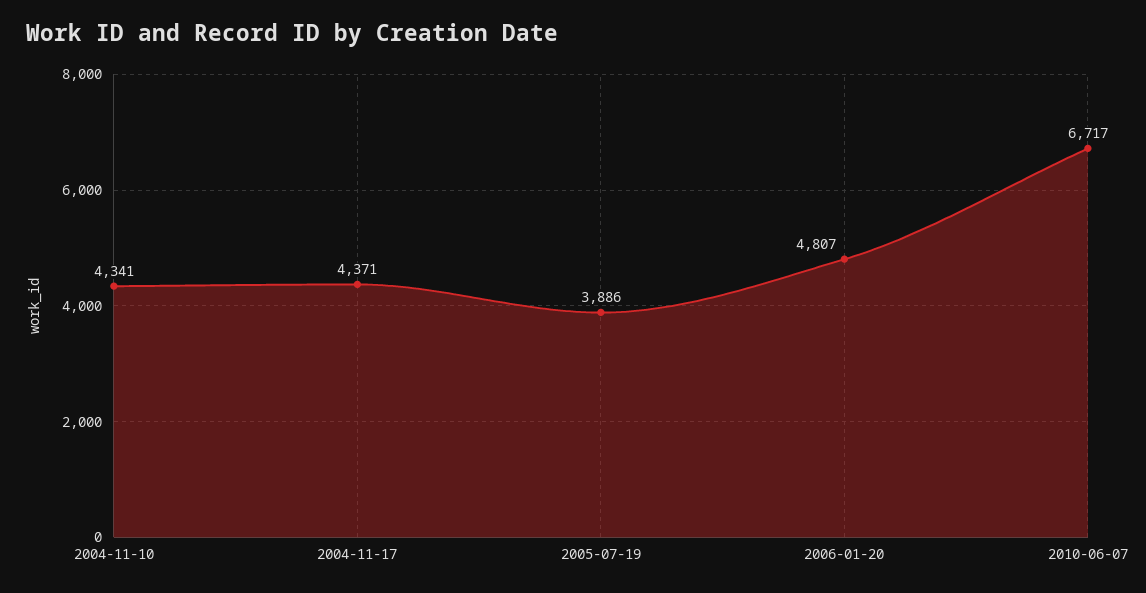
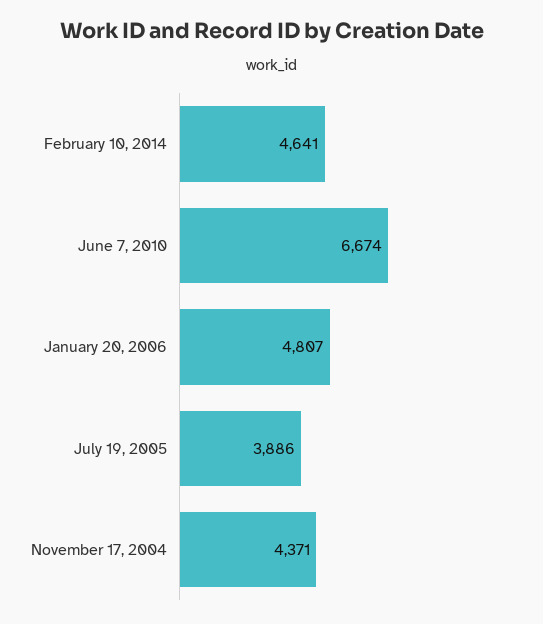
2004-11-10: 4341 -> none
2010-06-07: 6717 -> 6674
February 10, 2014: none -> 4641

